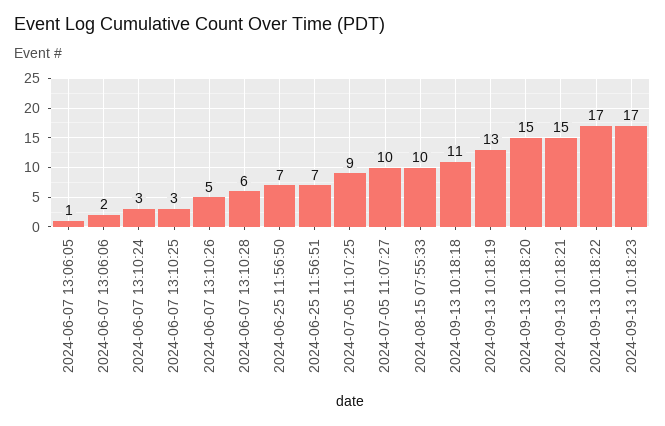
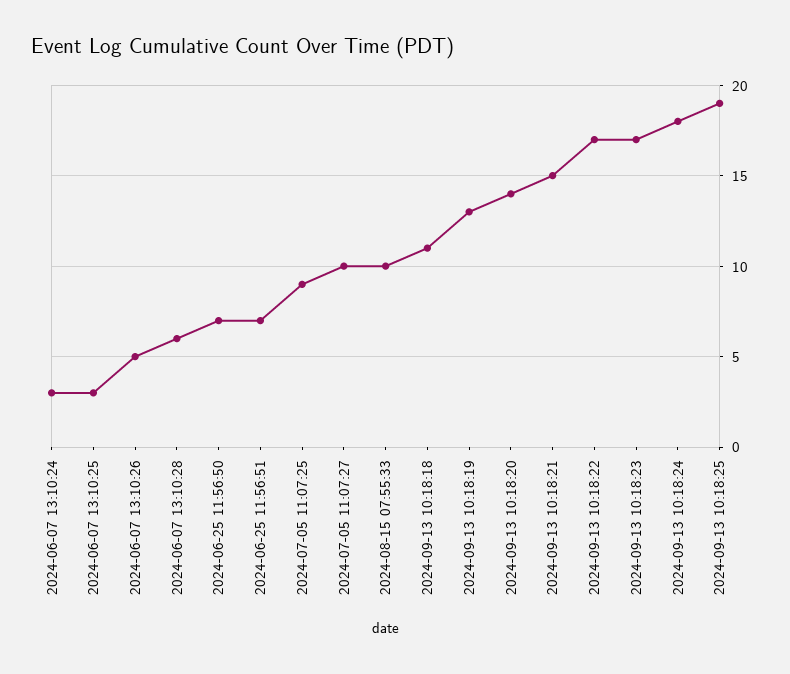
2024-06-07 13:06:05: 1 -> none
2024-06-07 13:06:06: 2 -> none
2024-09-13 10:18:20: 15 -> 14
2024-09-13 10:18:24: none -> 18
2024-09-13 10:18:25: none -> 19

